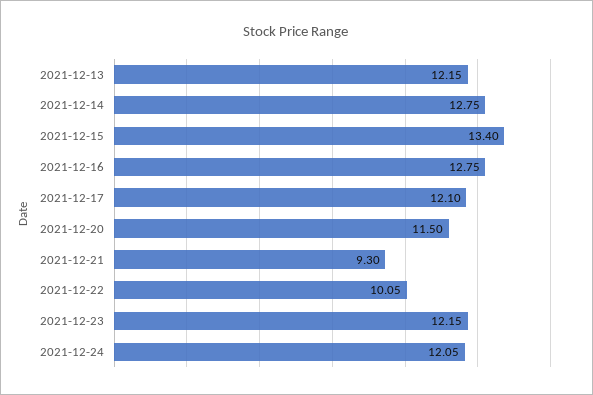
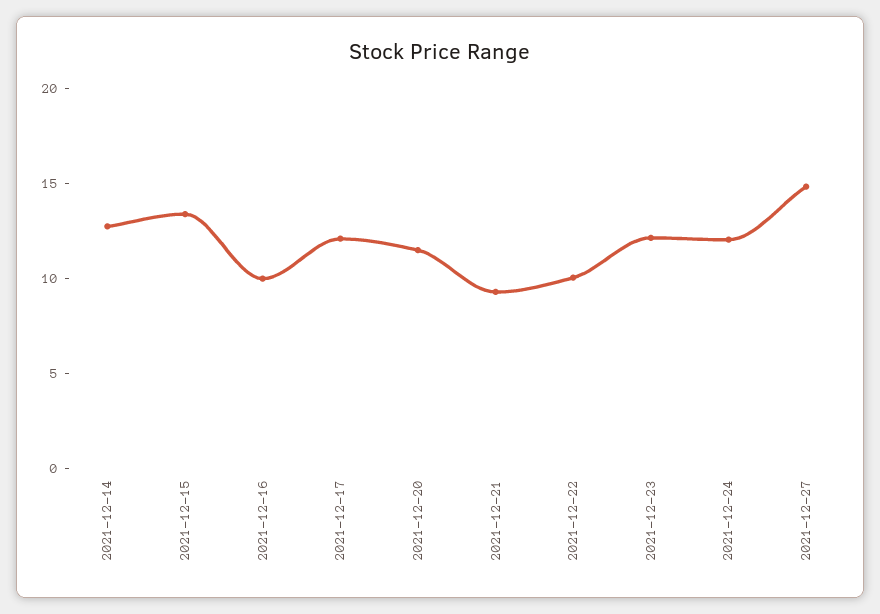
2021-12-13: 12.15 -> none
2021-12-16: 12.75 -> 10
2021-12-27: none -> 15

